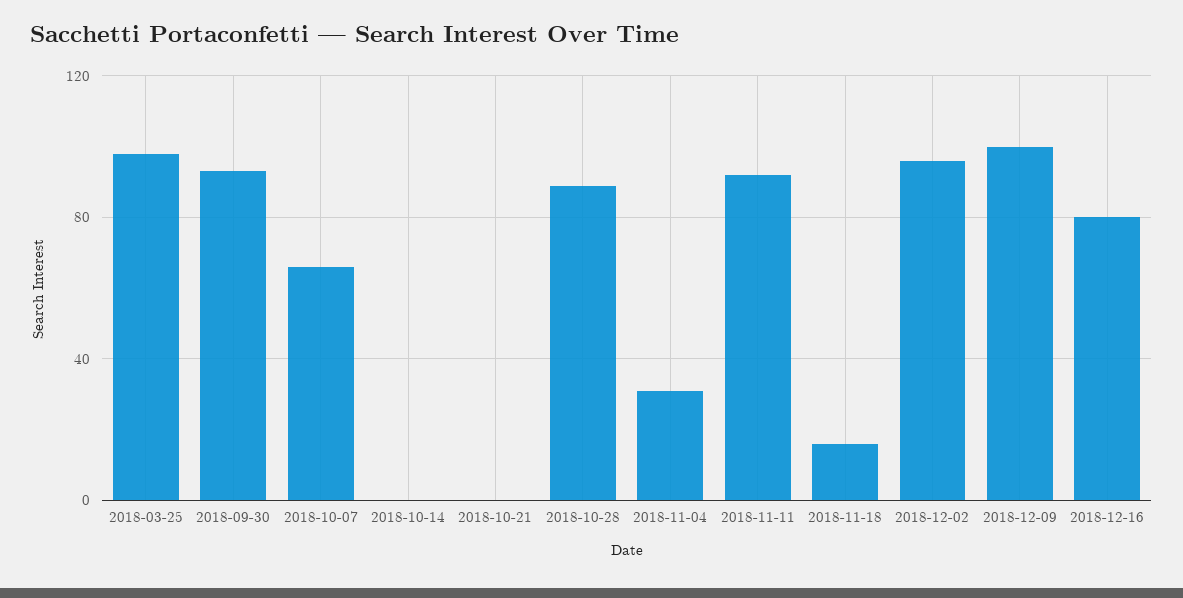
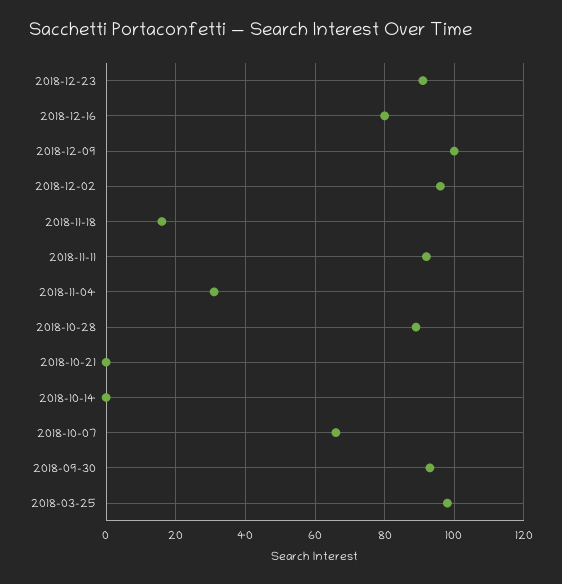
2018-12-23: none -> 90

